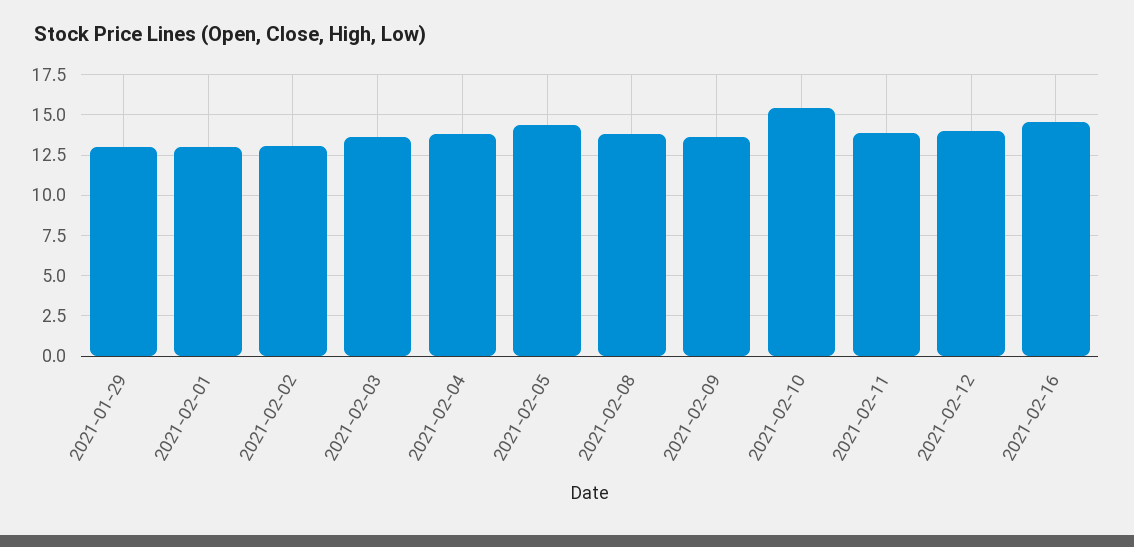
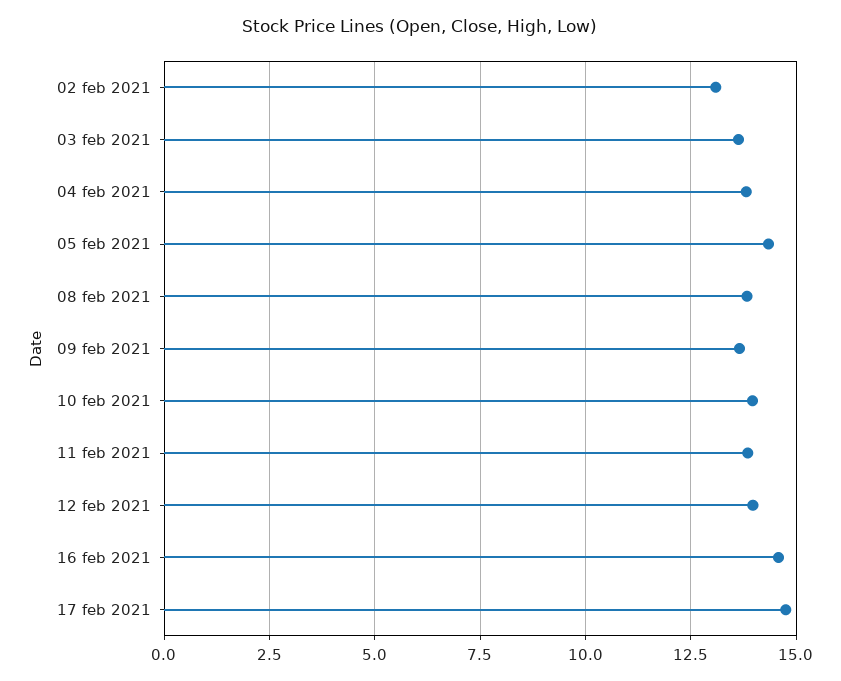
2021-01-29: 13 -> none
2021-02-01: 13 -> none
2021-02-10: 15.5 -> 14
17 feb 2021: none -> 14.75

